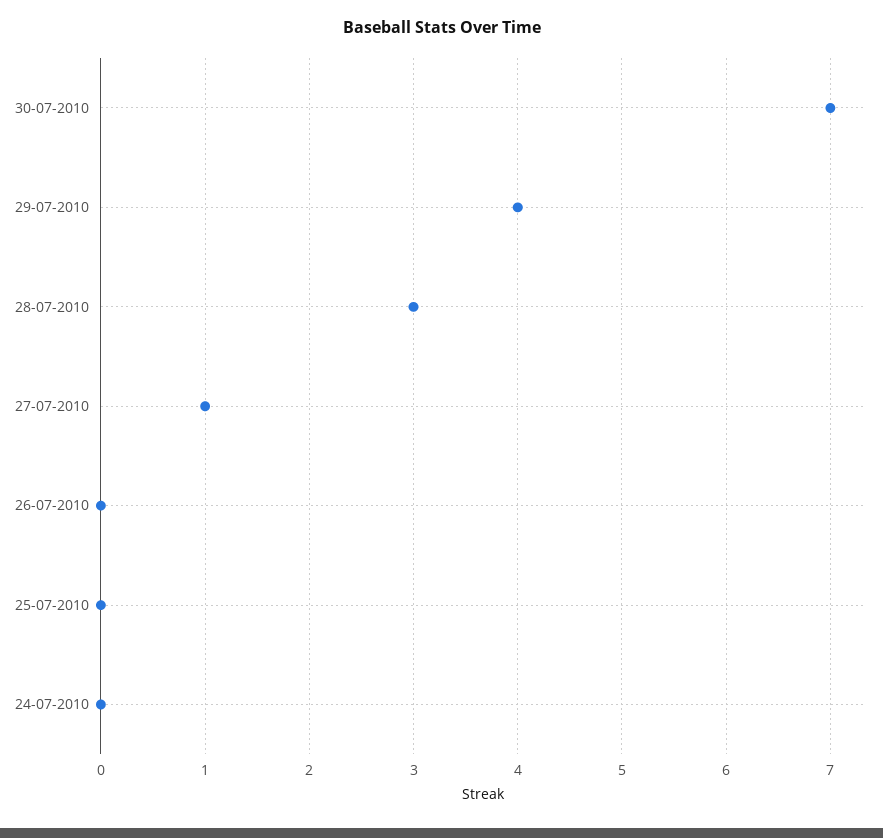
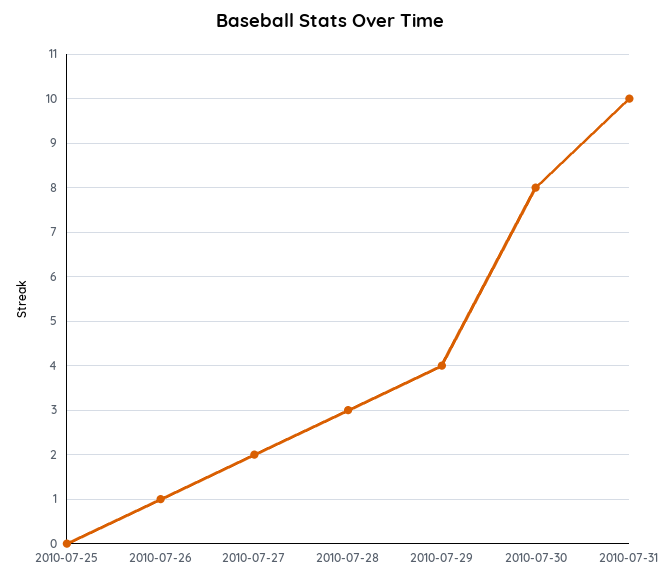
30-07-2010: 7 -> 8
27-07-2010: 1 -> 2
26-07-2010: 0 -> 1
24-07-2010: 0 -> none
2010-07-31: none -> 10

